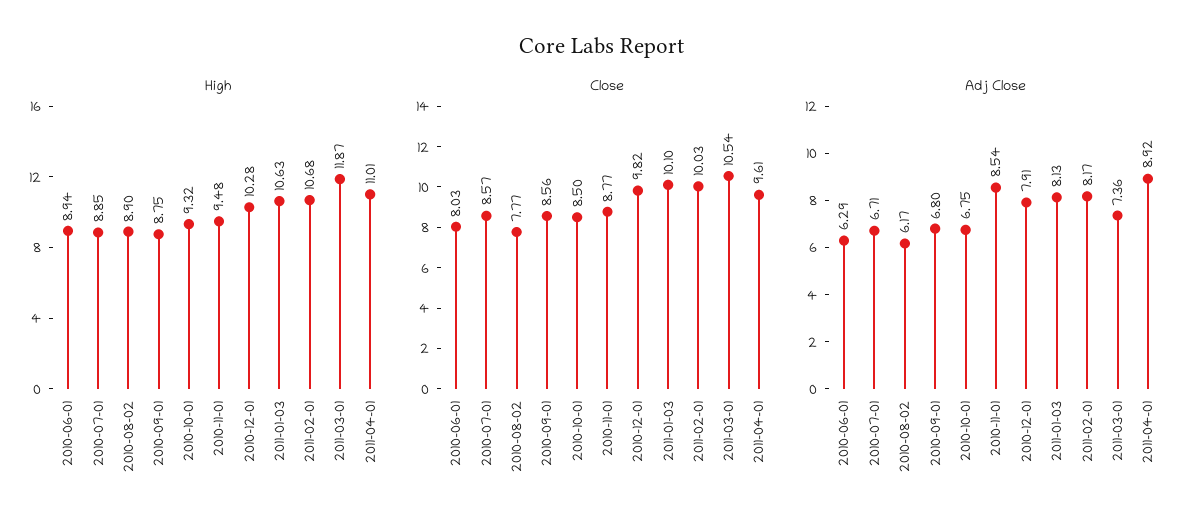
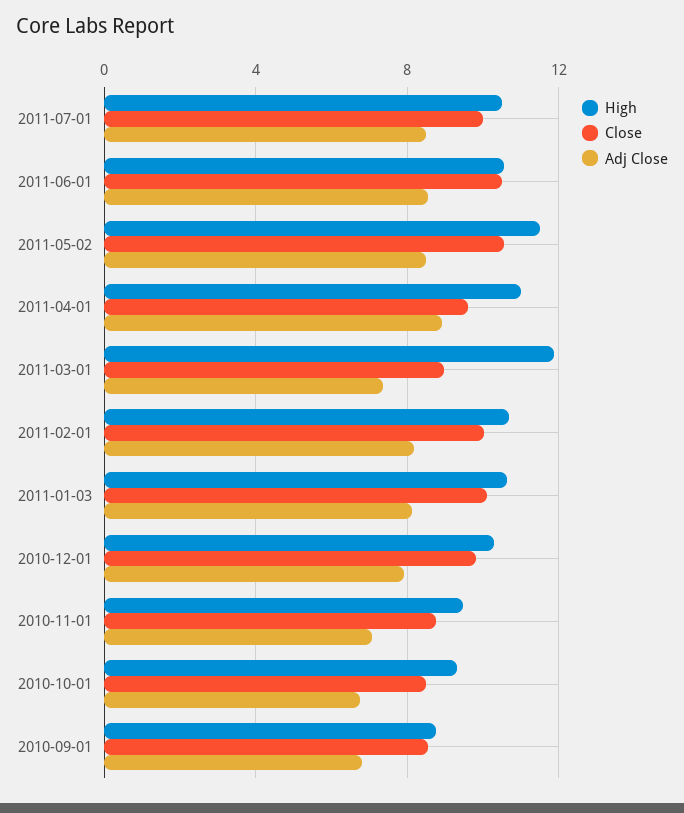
High, 2010-06-01: 8.94 -> none
High, 2010-07-01: 8.85 -> none
High, 2010-08-02: 8.9 -> none
Close, 2010-06-01: 8.03 -> none
Close, 2010-07-01: 8.57 -> none
Close, 2010-08-02: 7.77 -> none
Close, 2011-03-01: 10.54 -> 9
Adj Close, 2010-06-01: 6.29 -> none
Adj Close, 2010-07-01: 6.71 -> none
Adj Close, 2010-08-02: 6.17 -> none
Adj Close, 2010-11-01: 8.54 -> 7
High, 2011-07-01: none -> 10.5
Close, 2011-07-01: none -> 10
Adj Close, 2011-07-01: none -> 8.5
High, 2011-06-01: none -> 10.5
Close, 2011-06-01: none -> 10.5
Adj Close, 2011-06-01: none -> 8.5
High, 2011-05-02: none -> 11.5
Close, 2011-05-02: none -> 10.5
Adj Close, 2011-05-02: none -> 8.5

